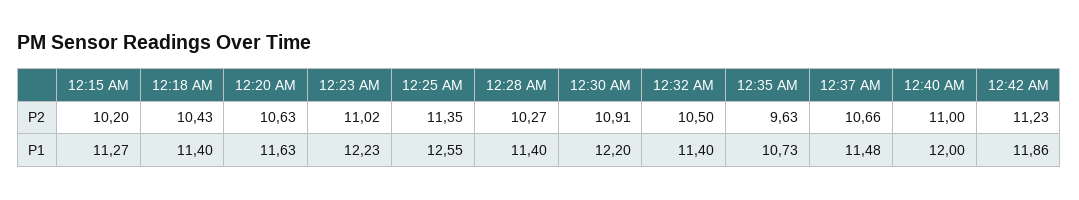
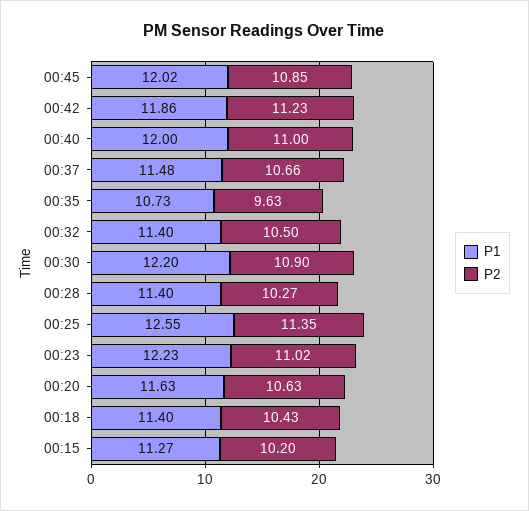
P2, 12:30 AM: 10.91 -> 10.9
P1, 00:45: none -> 12.02
P2, 00:45: none -> 10.85

